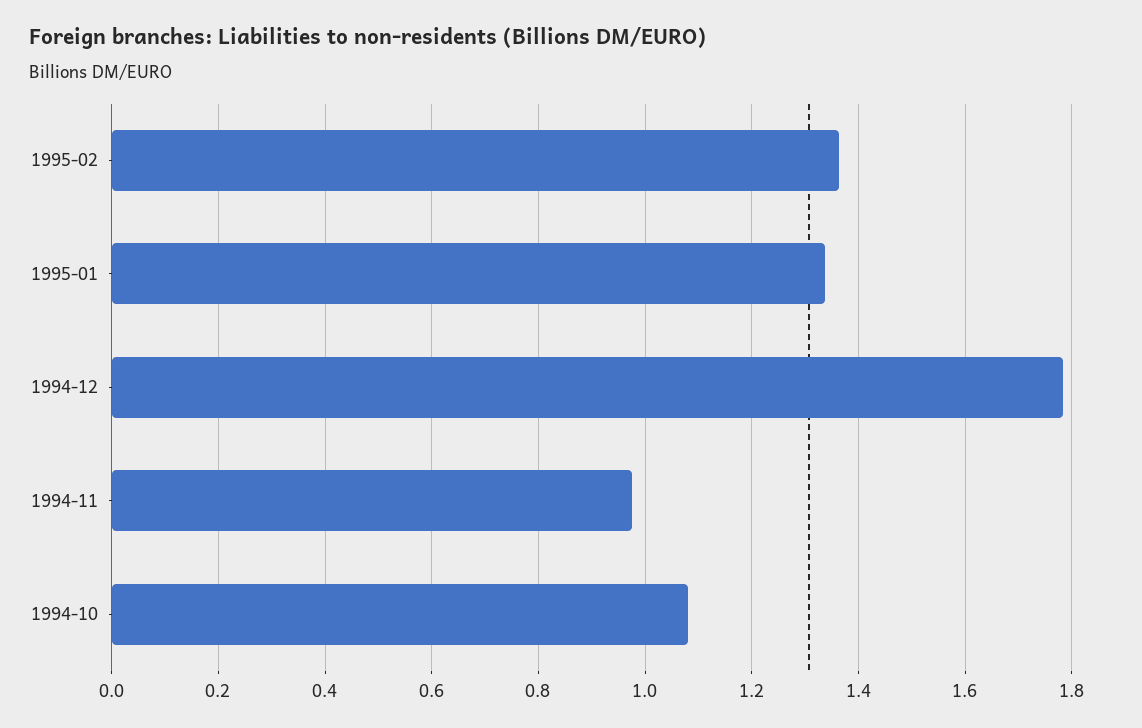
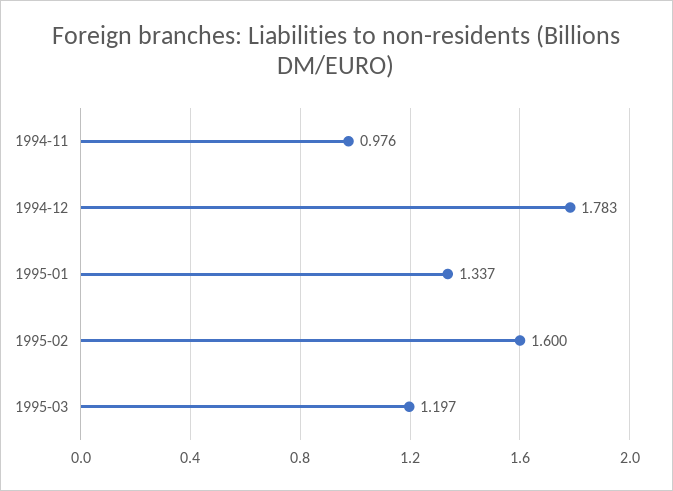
1995-02: 1.36 -> 1.6
1994-10: 1.08 -> none
1995-03: none -> 1.197

